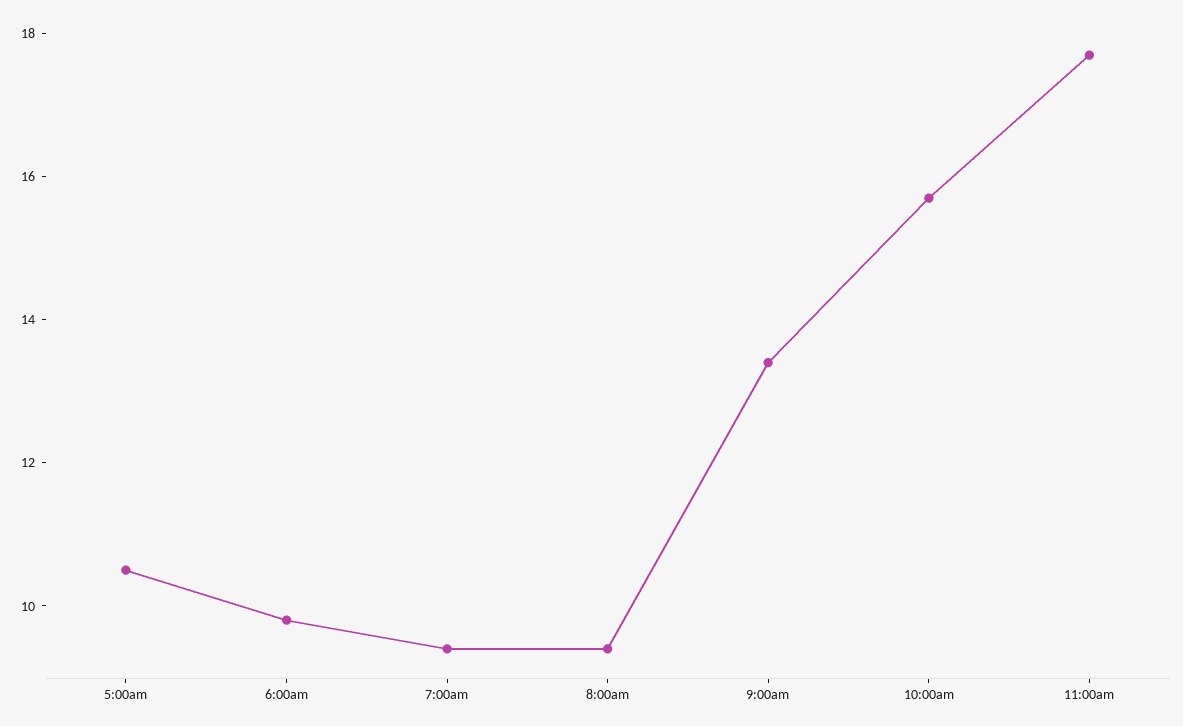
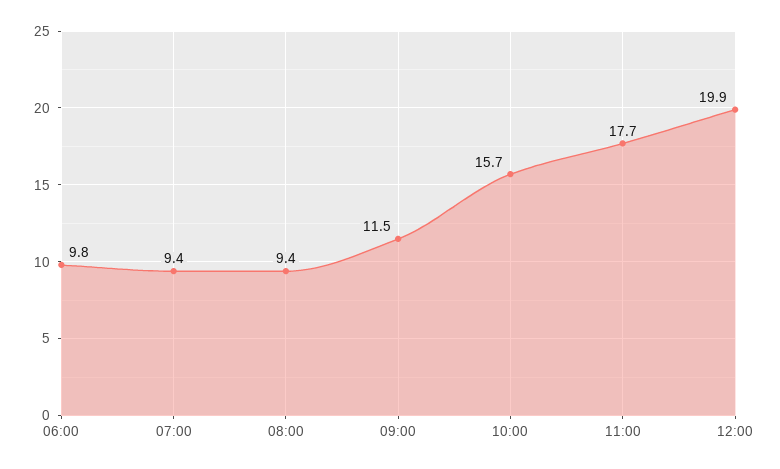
5:00am: 10.5 -> none
9:00am: 13.5 -> 11.5
12:00: none -> 19.9

